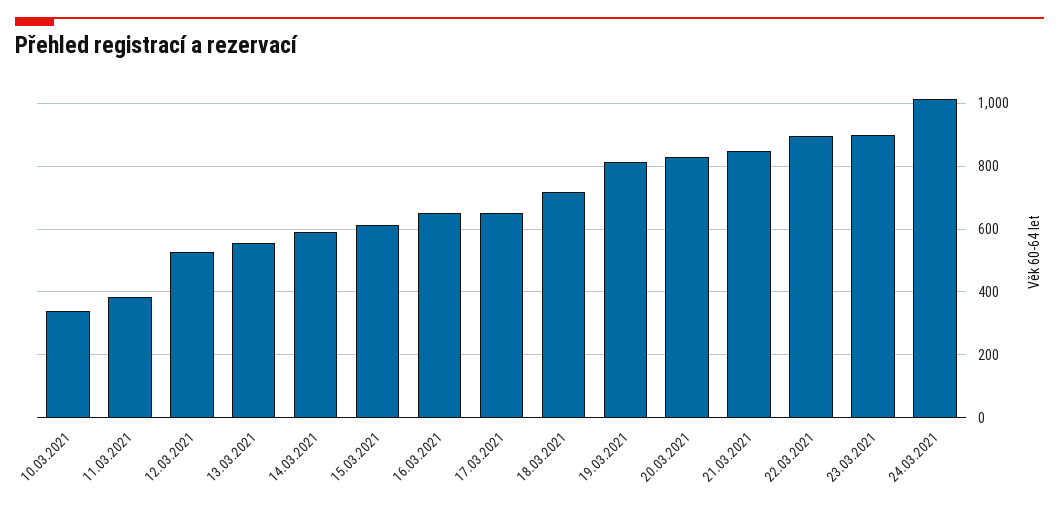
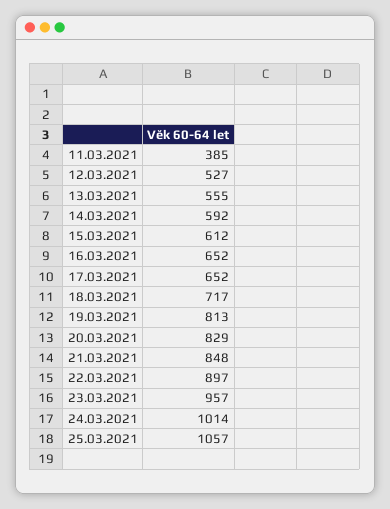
10.03.2021: 340 -> none
23.03.2021: 900 -> 957
25.03.2021: none -> 1057

